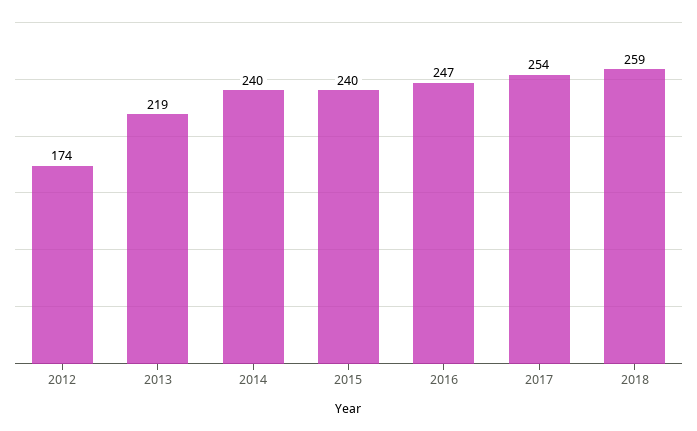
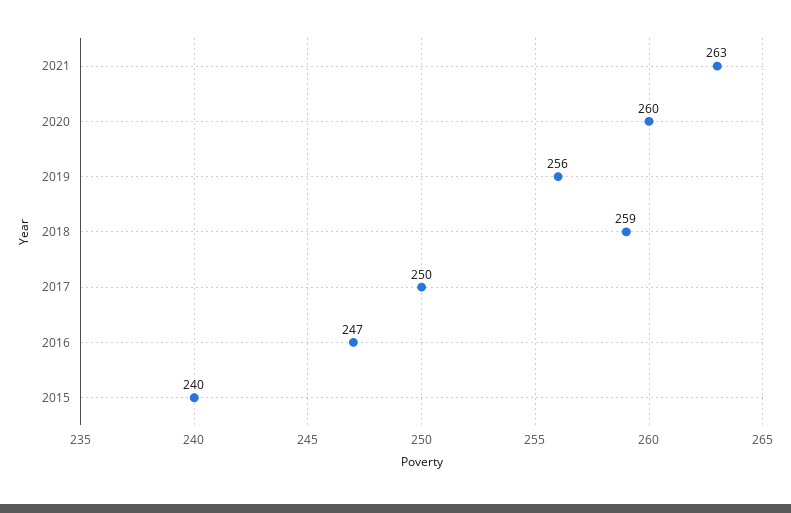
2012: 174 -> none
2013: 219 -> none
2014: 240 -> none
2017: 254 -> 250
2021: none -> 263
2020: none -> 260
2019: none -> 256

